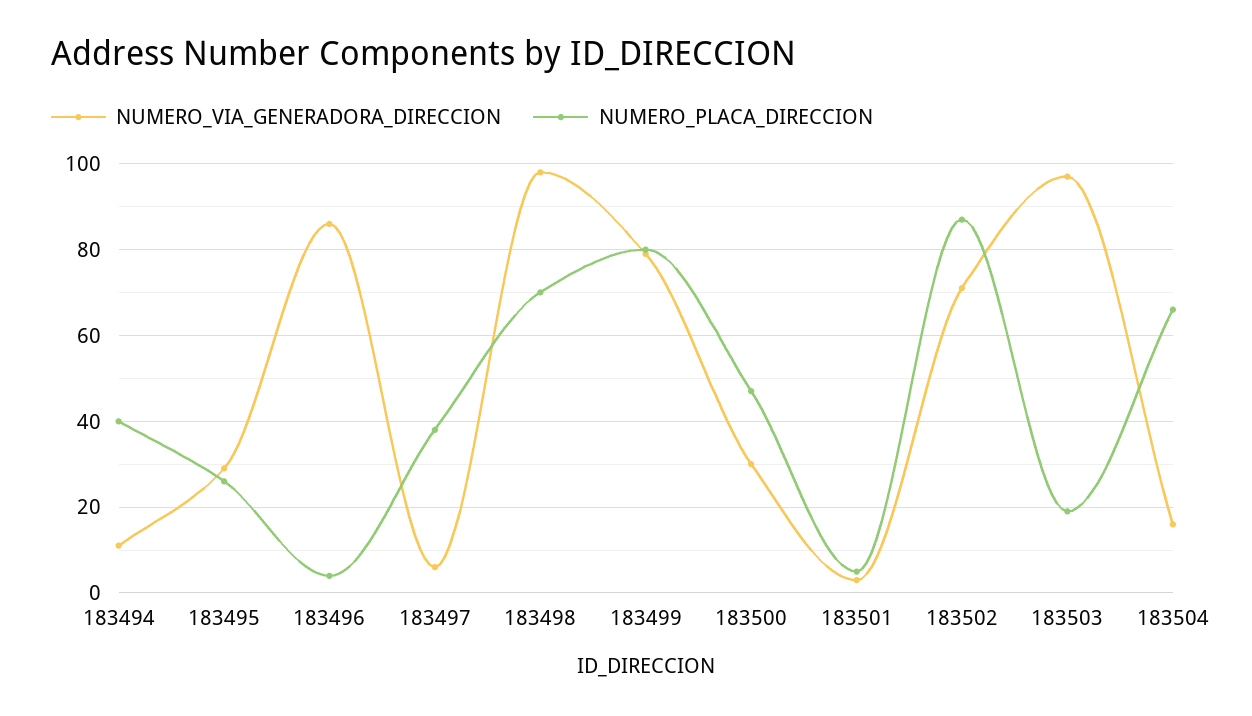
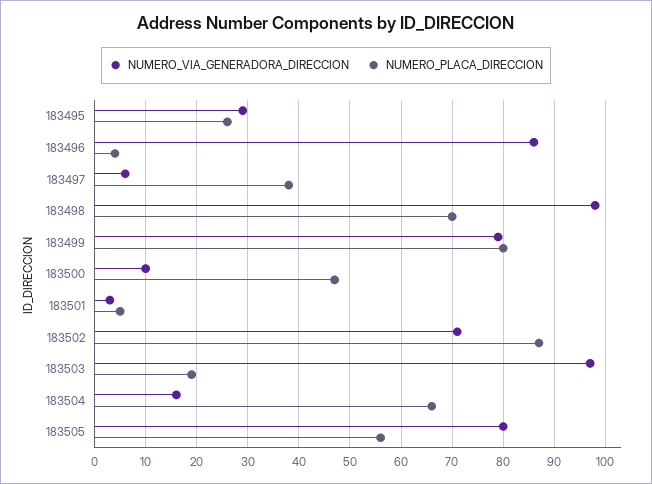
NUMERO_VIA_GENERADORA_DIRECCION, 183494: 10 -> none
NUMERO_PLACA_DIRECCION, 183494: 40 -> none
NUMERO_VIA_GENERADORA_DIRECCION, 183500: 30 -> 10
NUMERO_VIA_GENERADORA_DIRECCION, 183505: none -> 80
NUMERO_PLACA_DIRECCION, 183505: none -> 55

